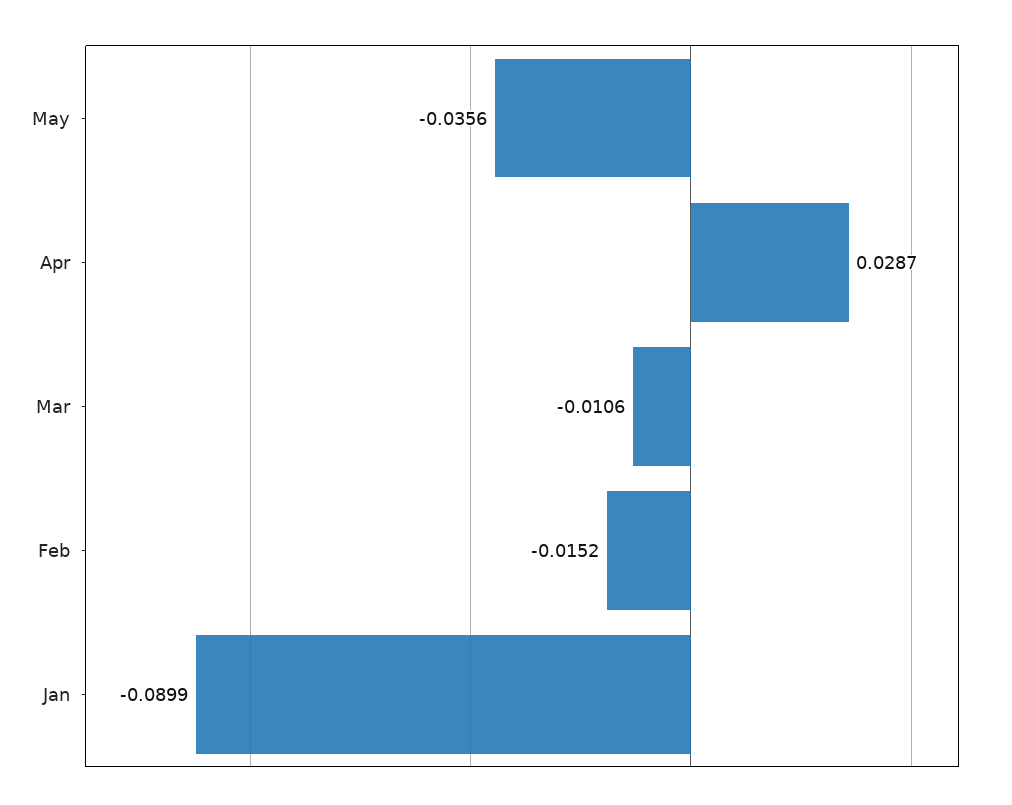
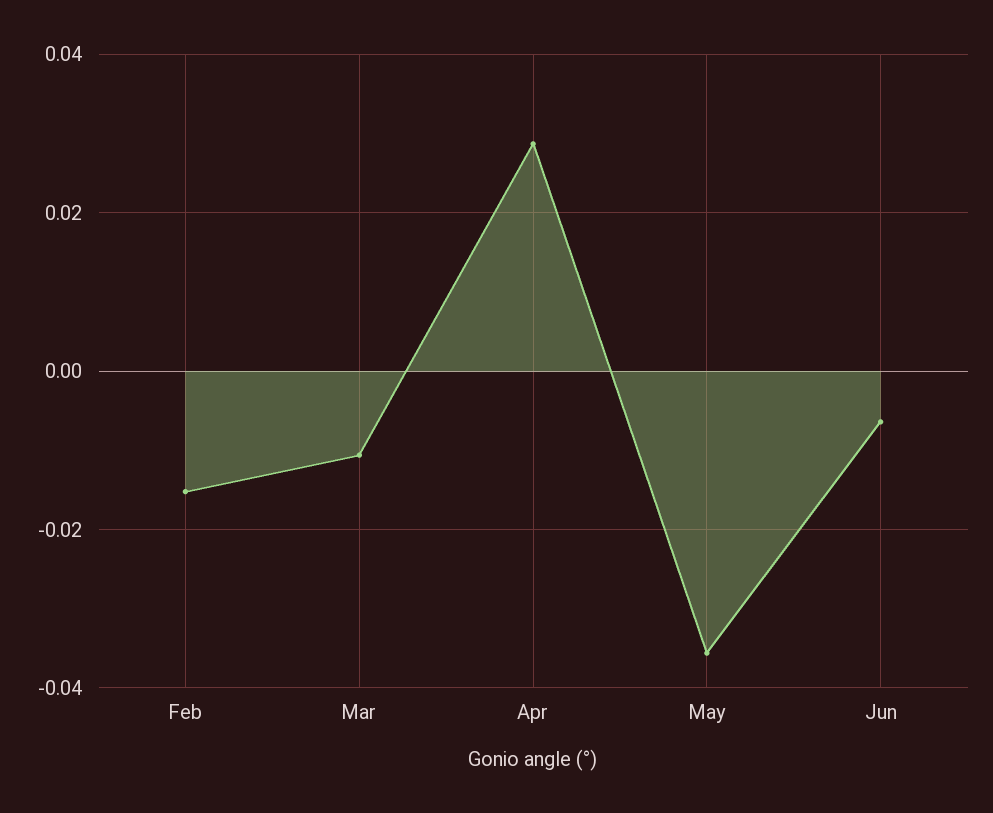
Jan: -0.0899 -> none
Jun: none -> -0.006

